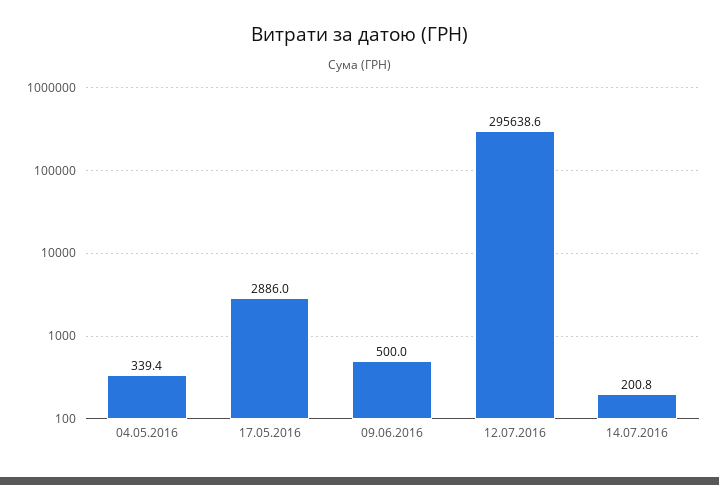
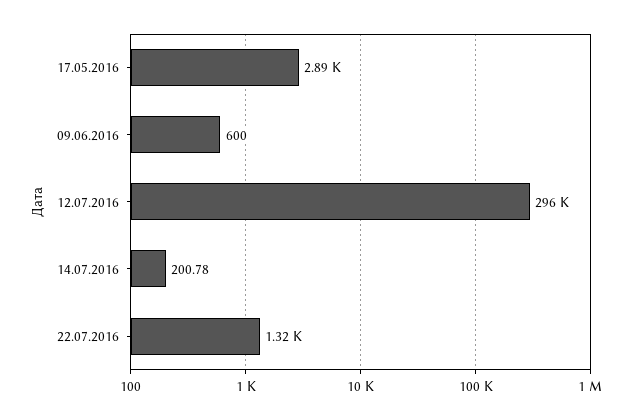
04.05.2016: 339.4 -> none
09.06.2016: 500 -> 600
22.07.2016: none -> 1320

